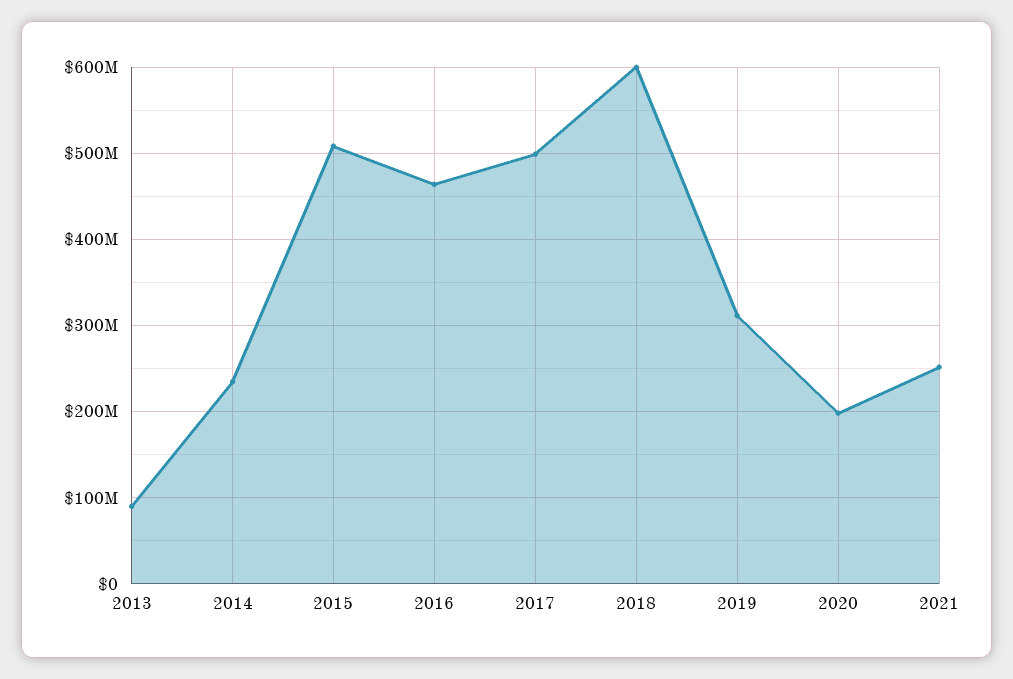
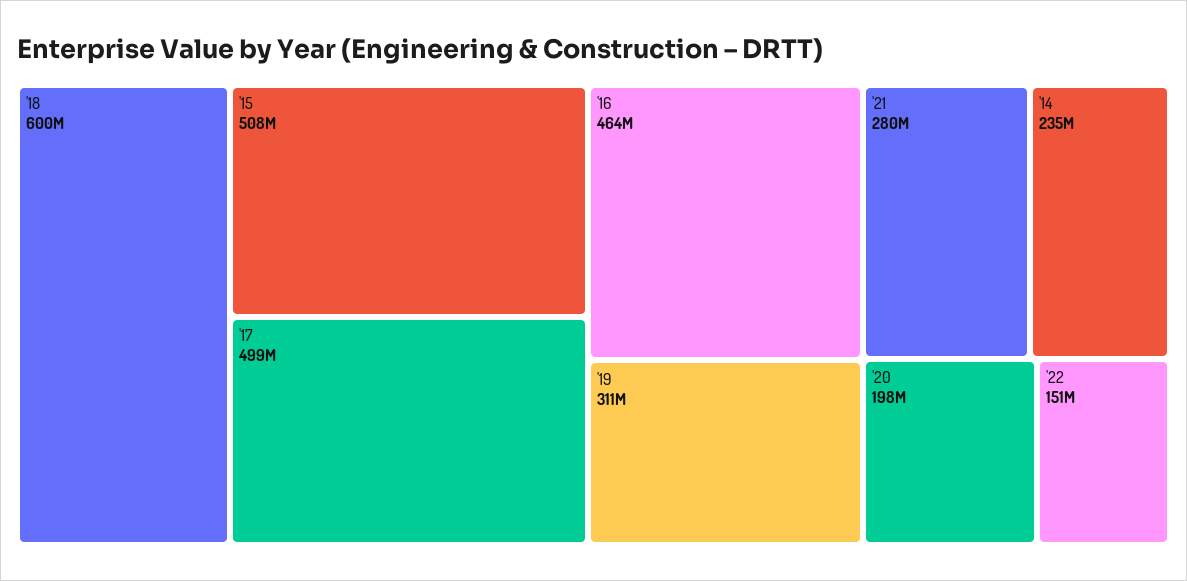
2013: 90000000 -> none
2021: 250000000 -> 280000000
'22: none -> 151000000

